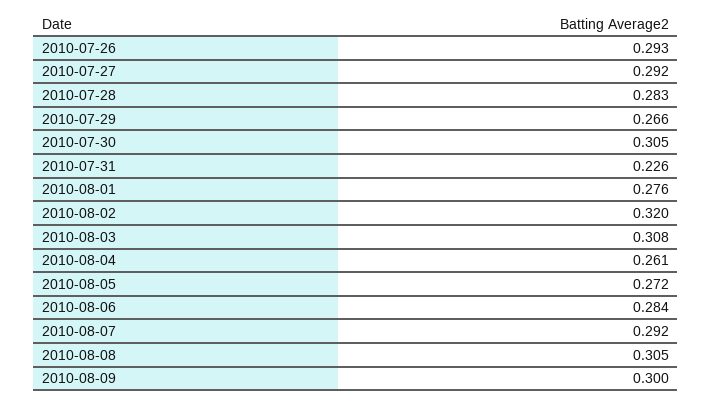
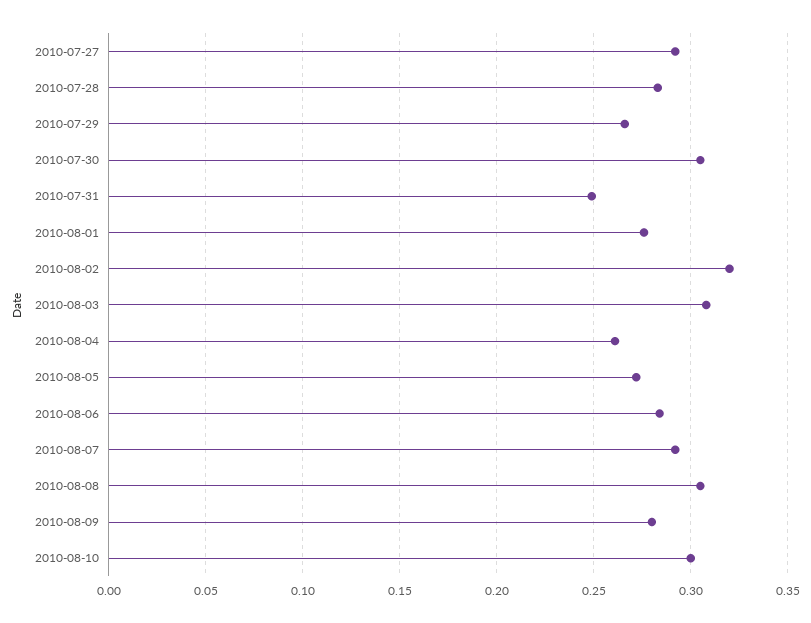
2010-07-26: 0.293 -> none
2010-07-31: 0.226 -> 0.25
2010-08-09: 0.3 -> 0.28
2010-08-10: none -> 0.3

